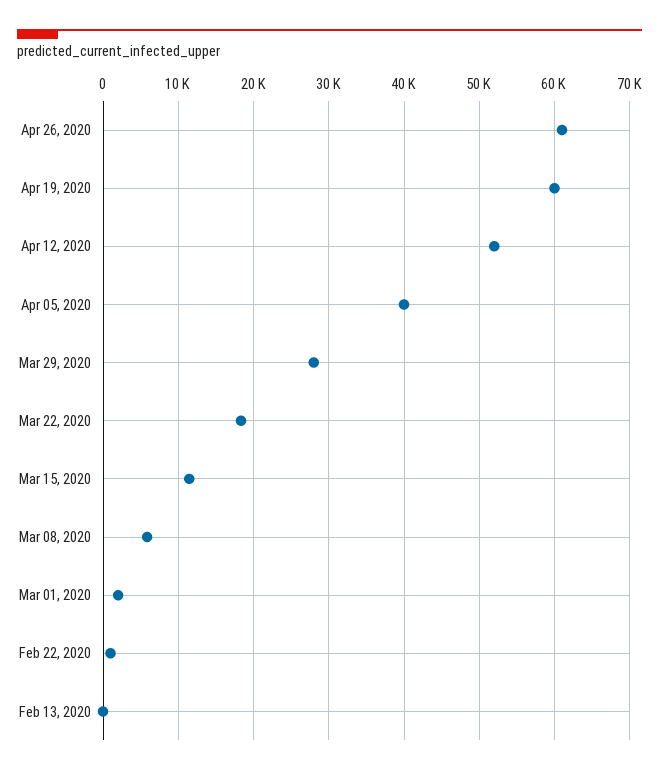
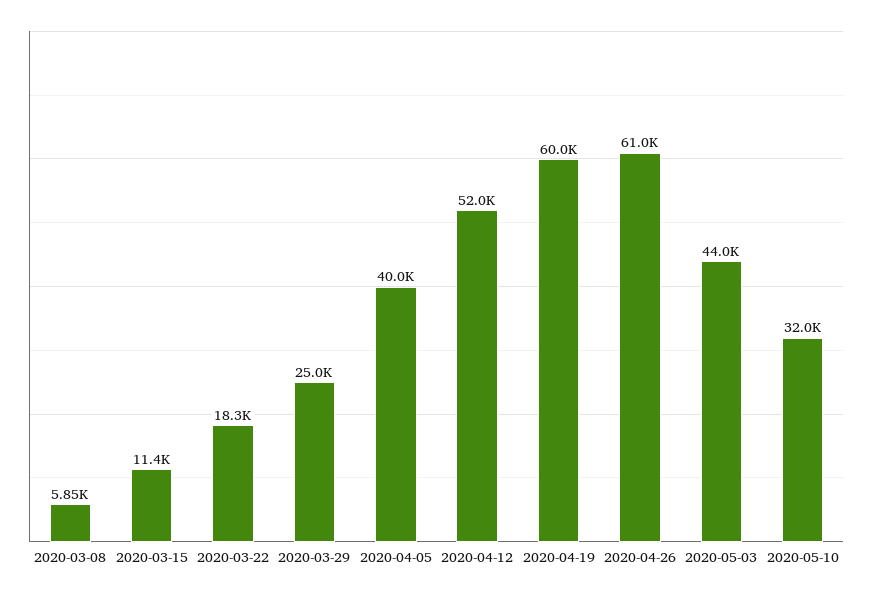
Mar 29, 2020: 28000 -> 25000
Mar 01, 2020: 2000 -> none
Feb 22, 2020: 1000 -> none
Feb 13, 2020: 0 -> none
2020-05-03: none -> 44000
2020-05-10: none -> 32000

